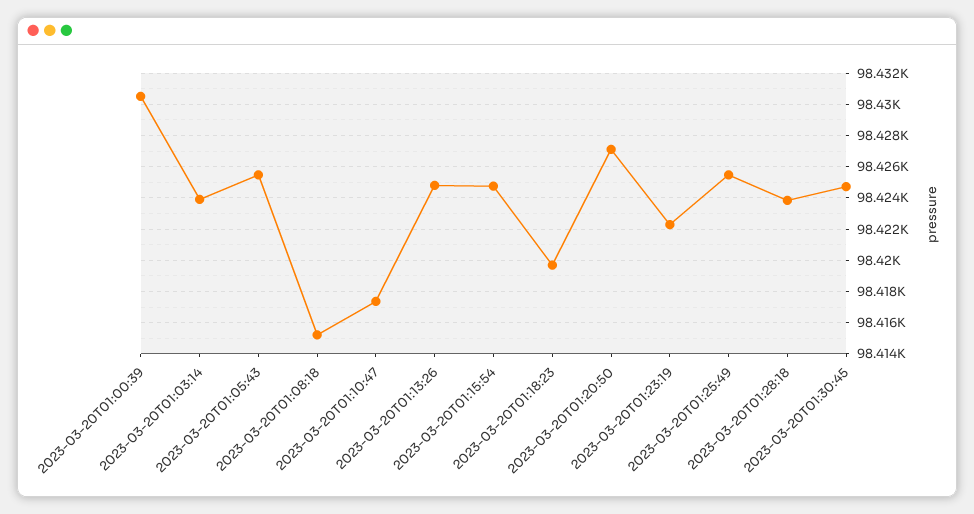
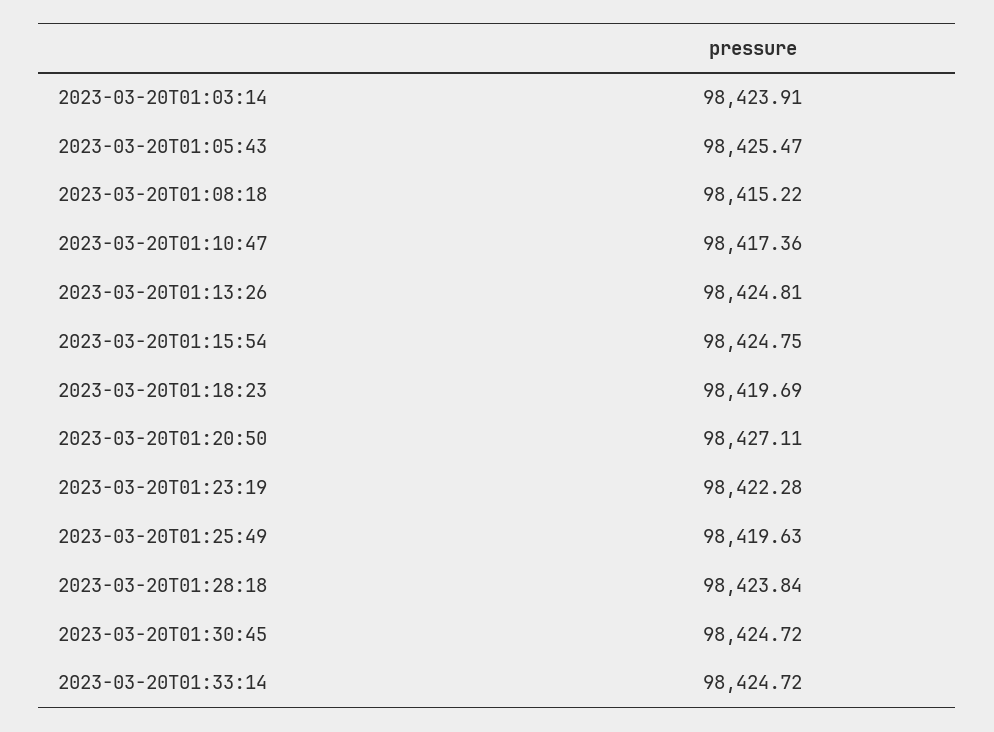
2023-03-20T01:00:39: 98430.5 -> none
2023-03-20T01:25:49: 98425.5 -> 98419.63
2023-03-20T01:33:14: none -> 98424.72

